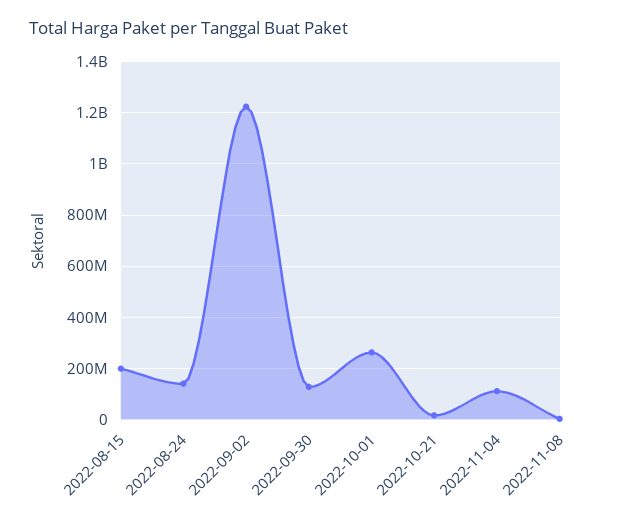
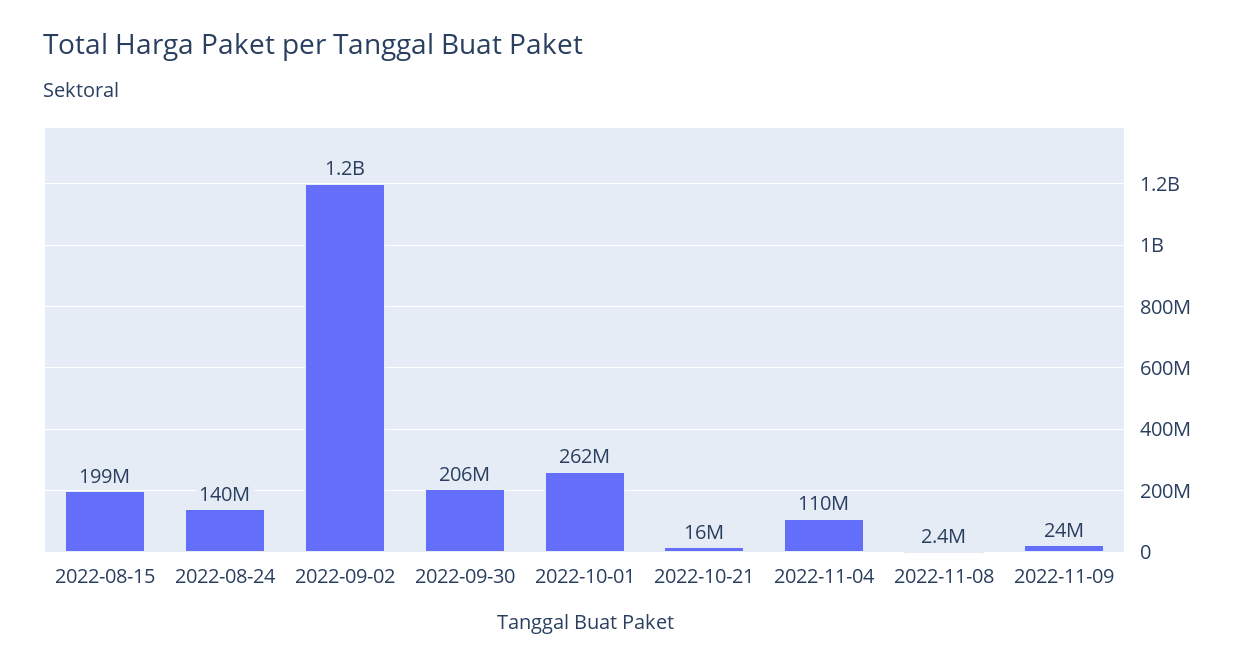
2022-09-30: 125000000 -> 206000000
2022-11-09: none -> 24000000

